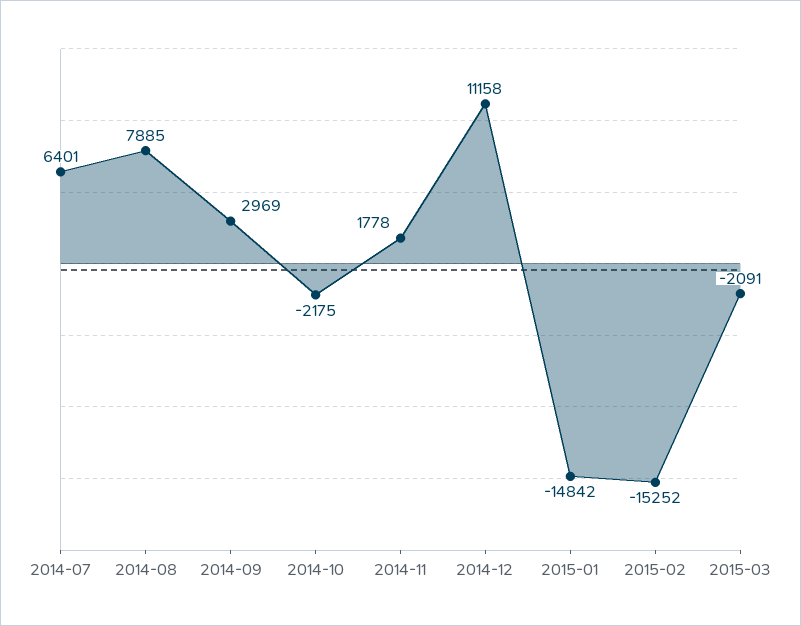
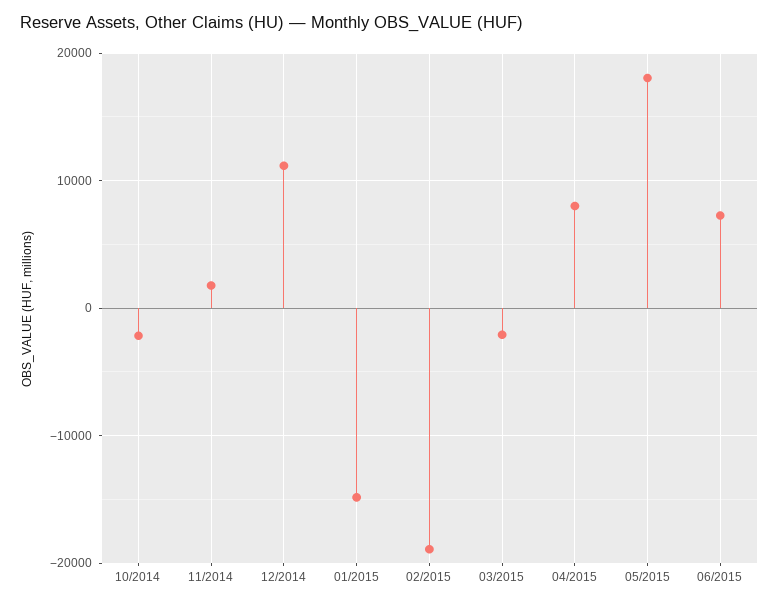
2014-07: 6401 -> none
2014-08: 7885 -> none
2014-09: 2969 -> none
2015-02: -15252 -> -19000
04/2015: none -> 8000
05/2015: none -> 18000
06/2015: none -> 7000

